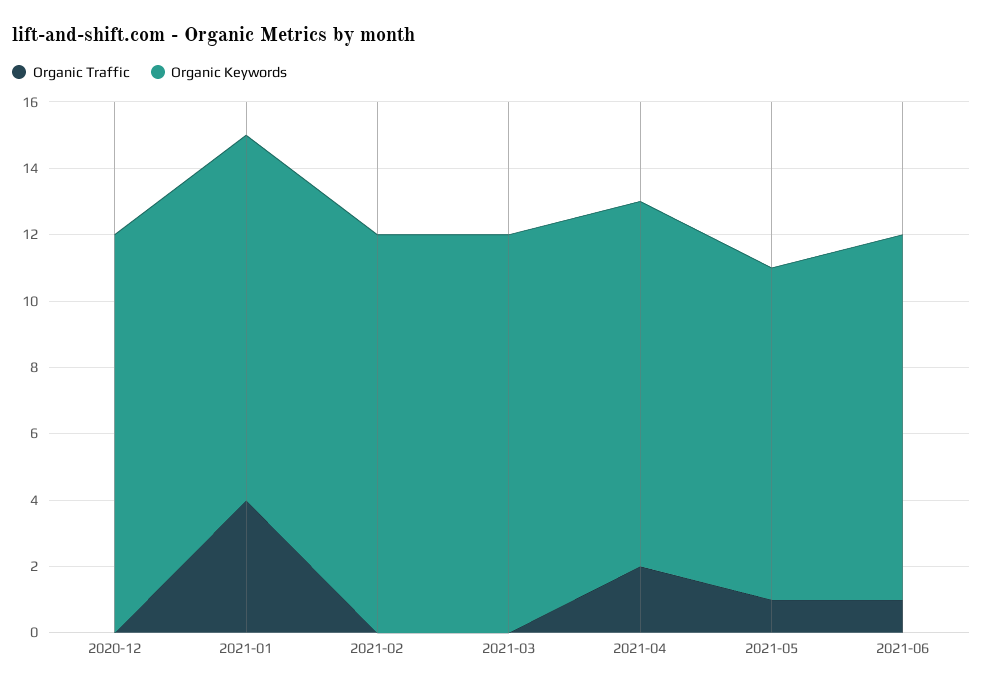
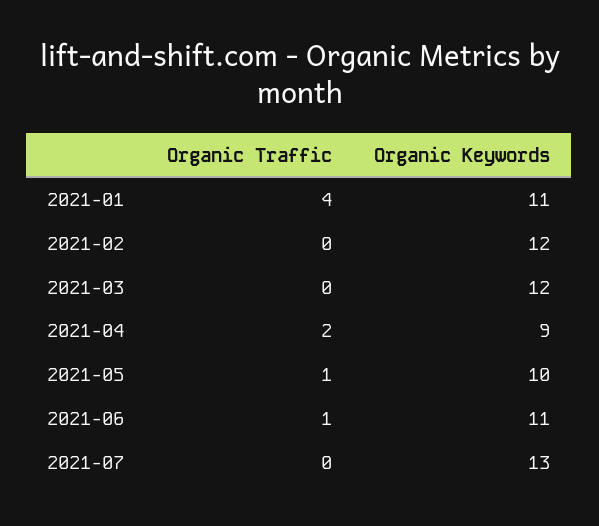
Organic Traffic, 2020-12: 0 -> none
Organic Keywords, 2020-12: 12 -> none
Organic Keywords, 2021-04: 11 -> 9
Organic Traffic, 2021-07: none -> 0
Organic Keywords, 2021-07: none -> 13

